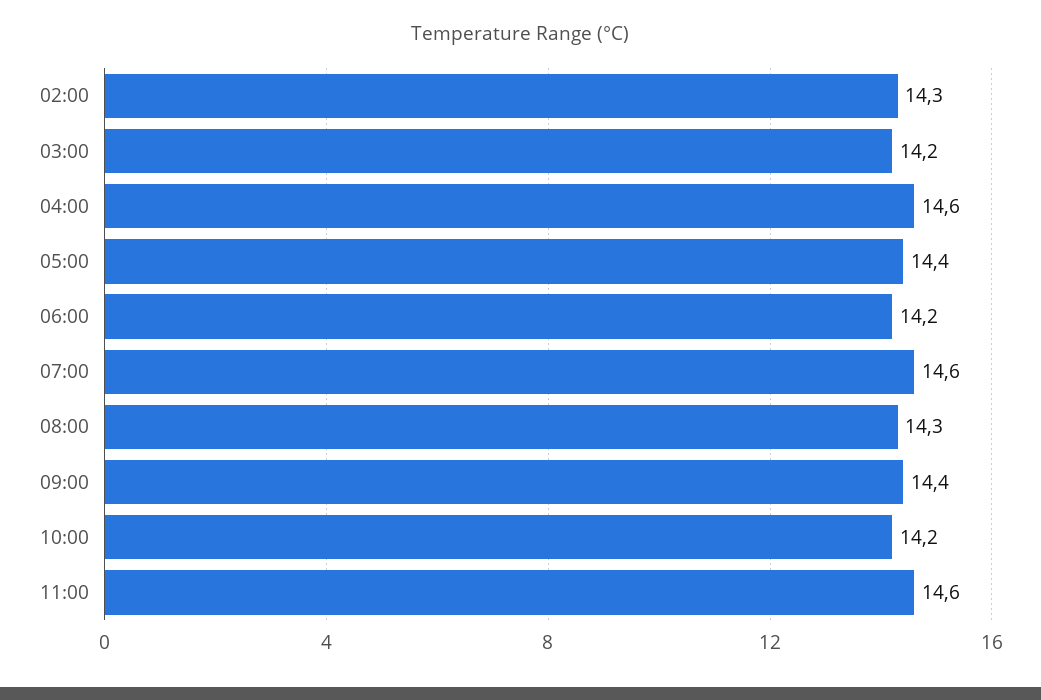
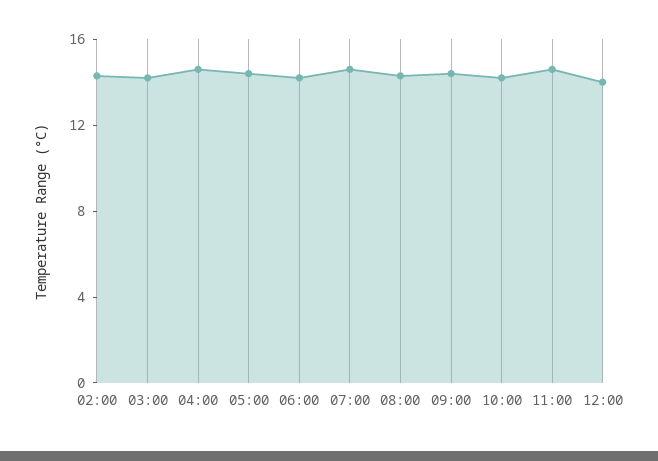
12:00: none -> 14

